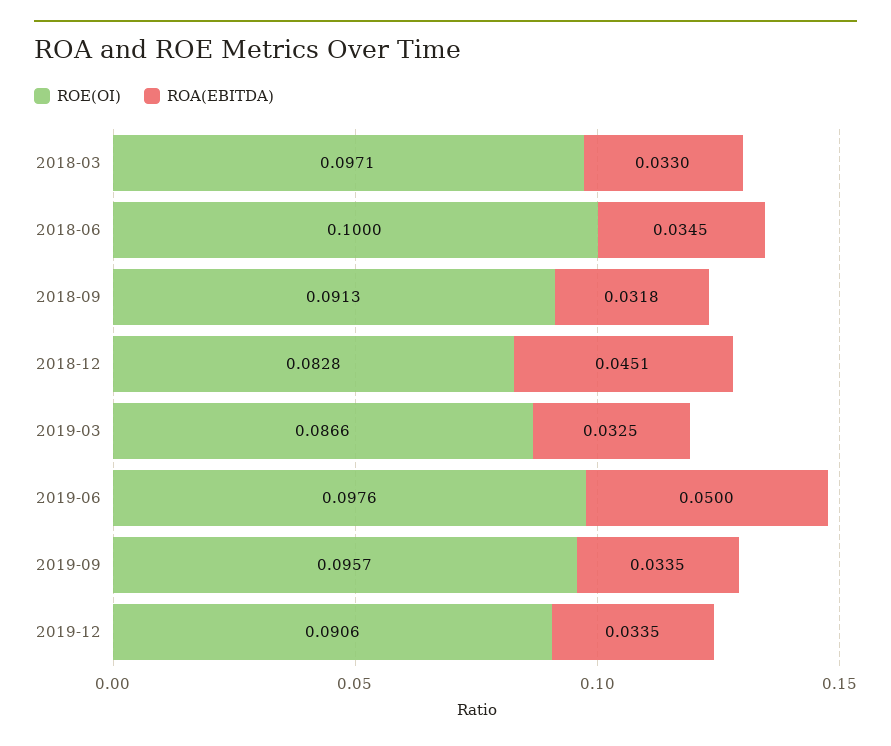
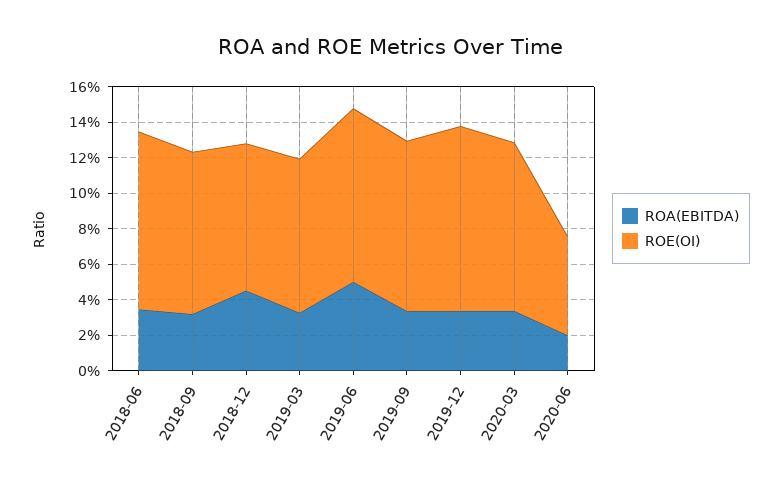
ROE(OI), 2018-03: 0.0971 -> none
ROA(EBITDA), 2018-03: 0.033 -> none
ROE(OI), 2019-12: 0.0906 -> 0.105
ROA(EBITDA), 2020-03: none -> 0.035
ROE(OI), 2020-03: none -> 0.095
ROA(EBITDA), 2020-06: none -> 0.02
ROE(OI), 2020-06: none -> 0.055

